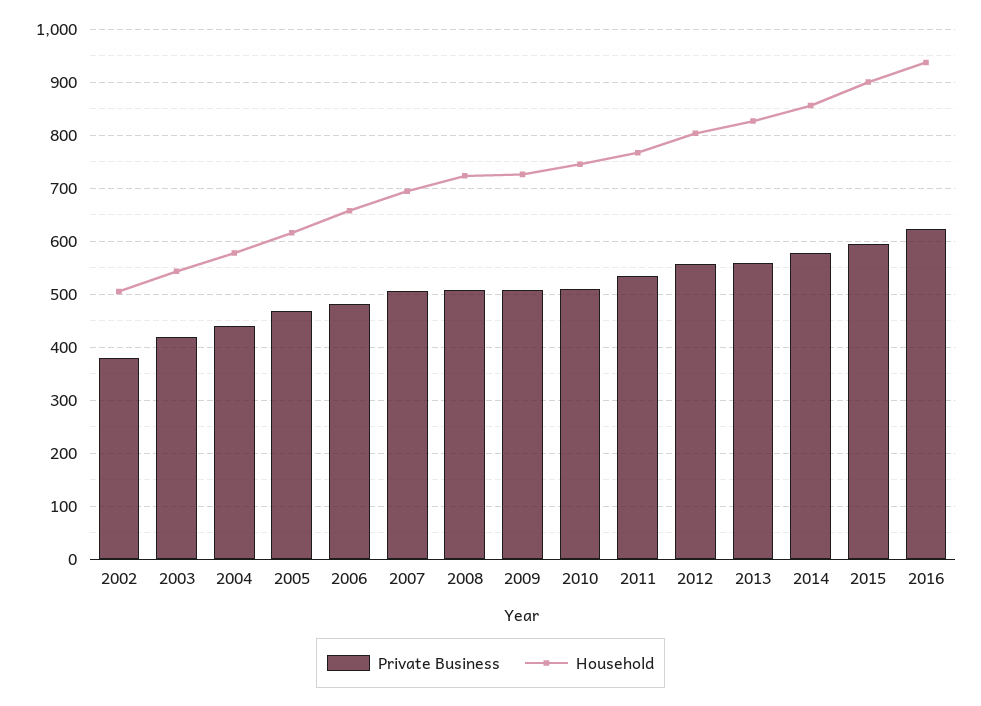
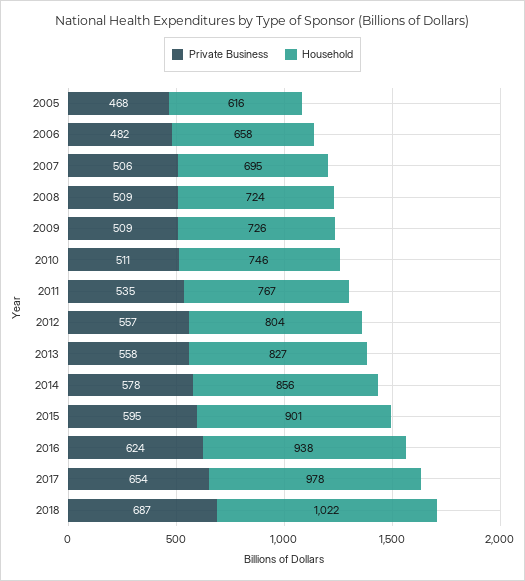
Private Business, 2002: 380 -> none
Household, 2002: 500 -> none
Private Business, 2003: 420 -> none
Household, 2003: 540 -> none
Private Business, 2004: 440 -> none
Household, 2004: 580 -> none
Private Business, 2017: none -> 654
Household, 2017: none -> 978
Private Business, 2018: none -> 687
Household, 2018: none -> 1022

